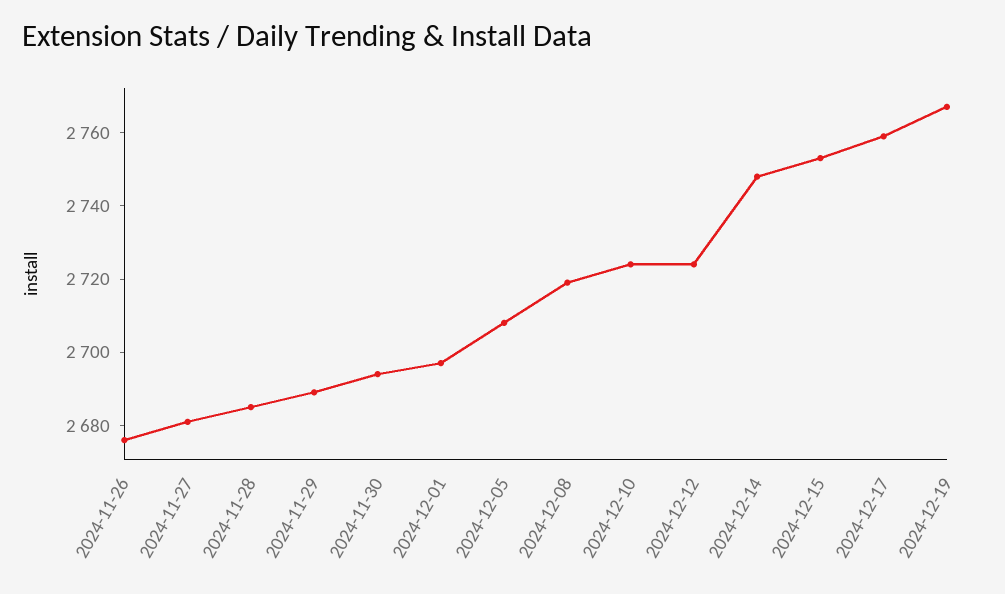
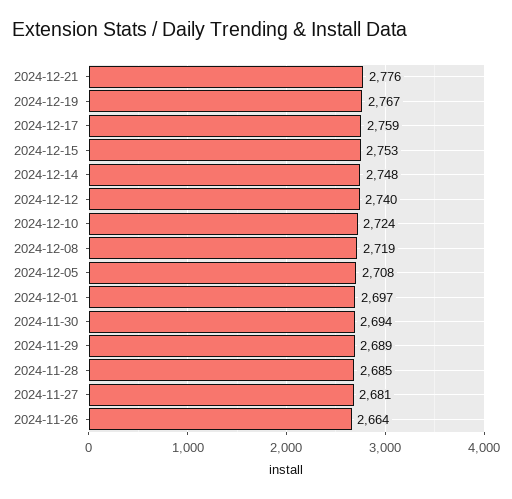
2024-11-26: 2675 -> 2664
2024-12-12: 2725 -> 2740
2024-12-21: none -> 2776

